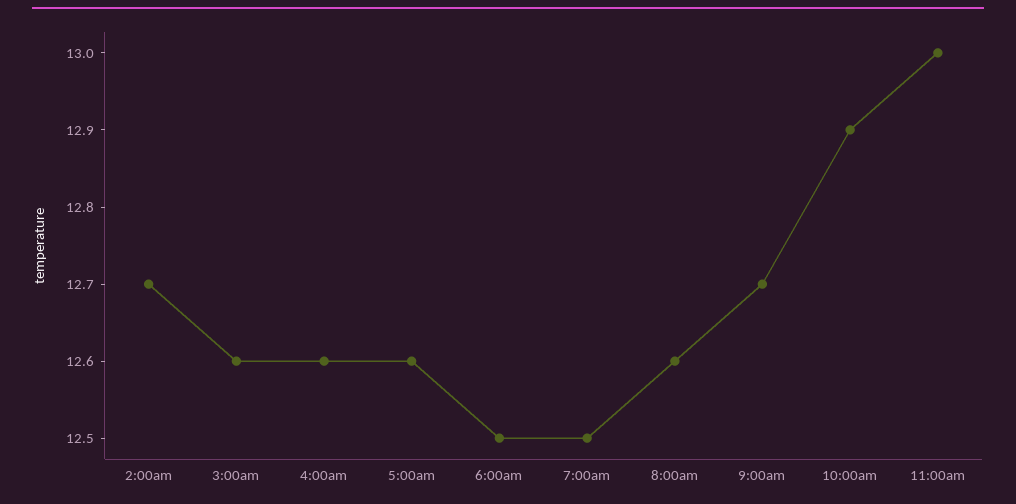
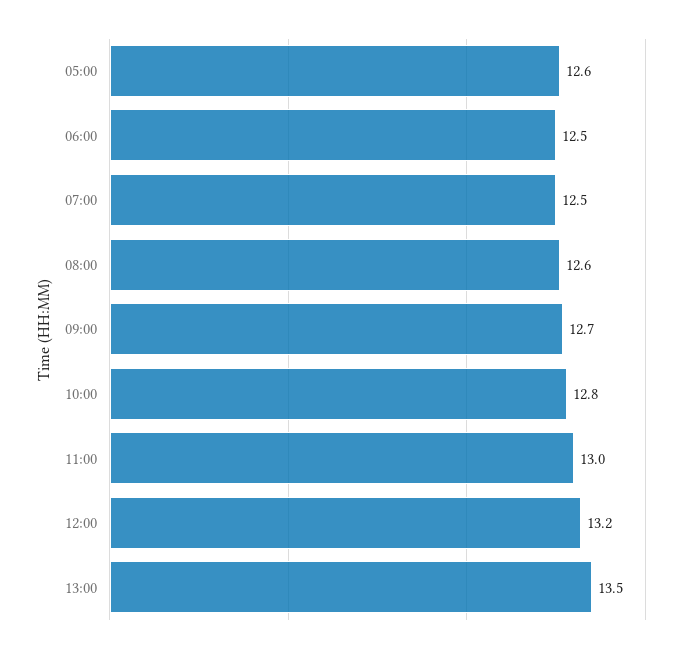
2:00am: 12.7 -> none
3:00am: 12.6 -> none
4:00am: 12.6 -> none
10:00am: 12.9 -> 12.8
12:00: none -> 13.2
13:00: none -> 13.5

